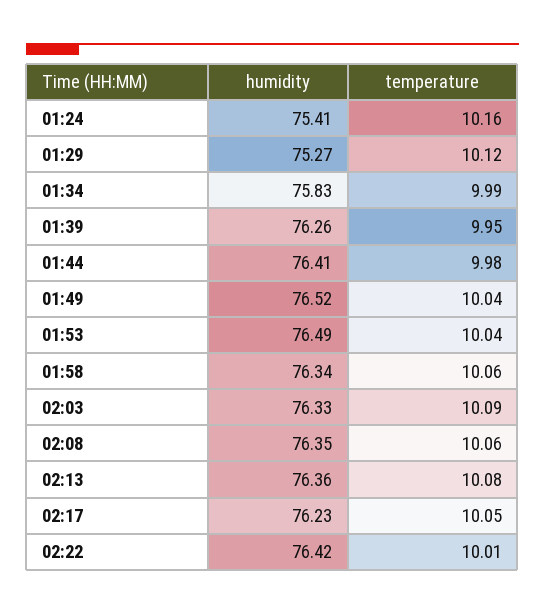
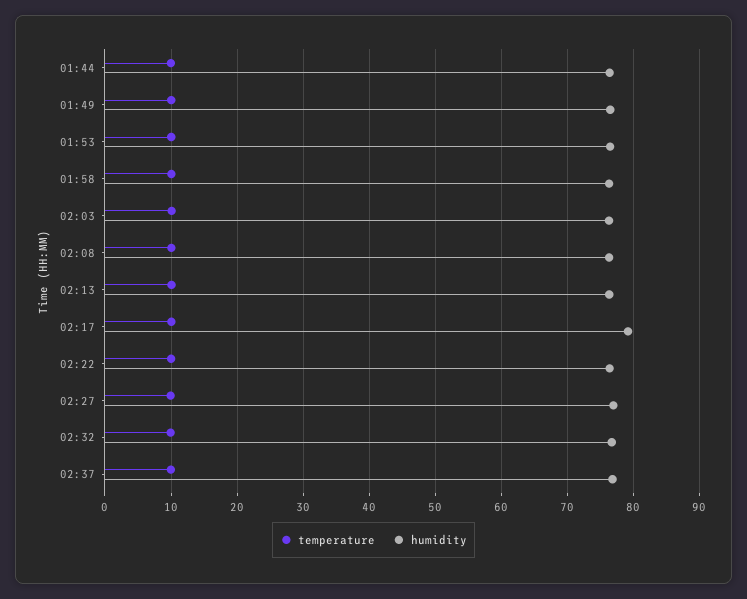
humidity, 01:24: 75.41 -> none
temperature, 01:24: 10.16 -> none
humidity, 01:29: 75.27 -> none
temperature, 01:29: 10.12 -> none
humidity, 01:34: 75.83 -> none
temperature, 01:34: 9.99 -> none
humidity, 01:39: 76.26 -> none
temperature, 01:39: 9.95 -> none
humidity, 02:17: 76.23 -> 79
temperature, 02:27: none -> 10
humidity, 02:27: none -> 77
temperature, 02:32: none -> 10
humidity, 02:32: none -> 77
temperature, 02:37: none -> 10
humidity, 02:37: none -> 77

